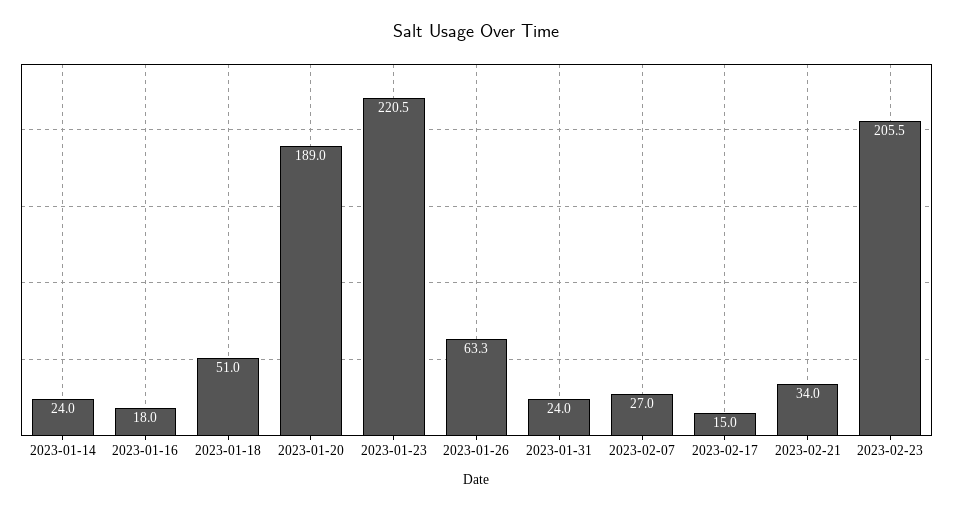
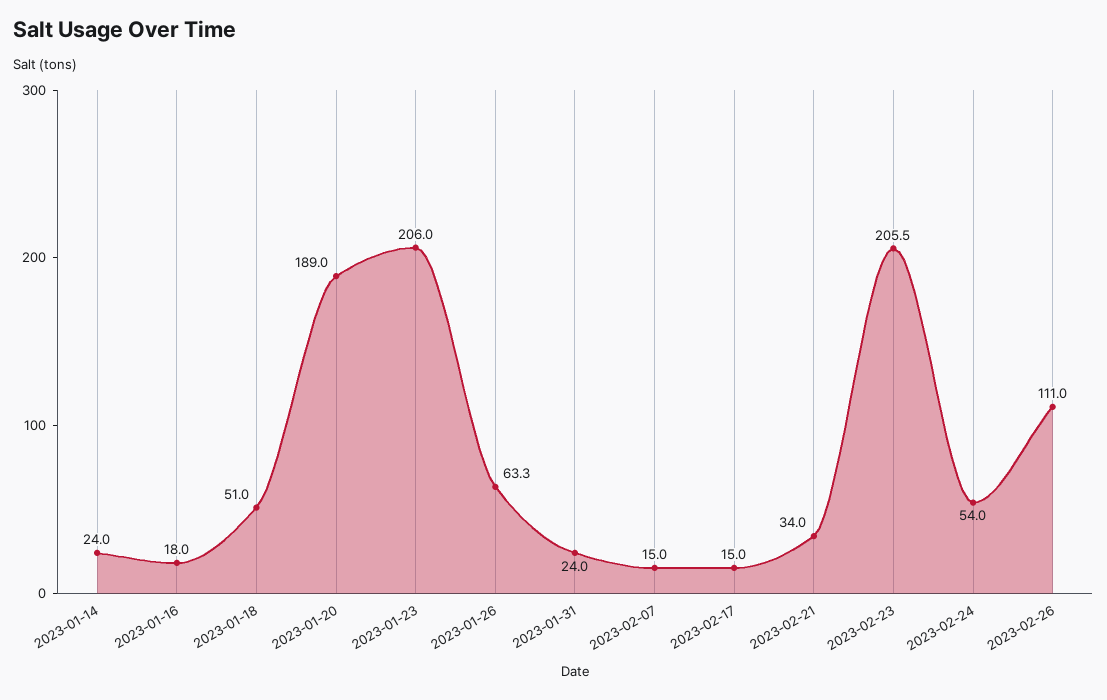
2023-01-23: 220.5 -> 206
2023-02-07: 27 -> 15
2023-02-24: none -> 54
2023-02-26: none -> 111

